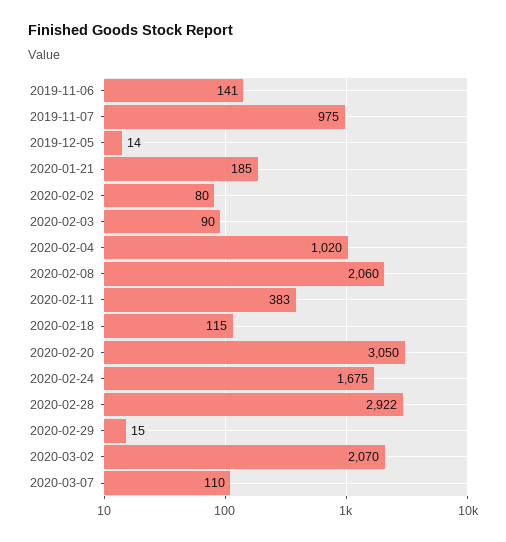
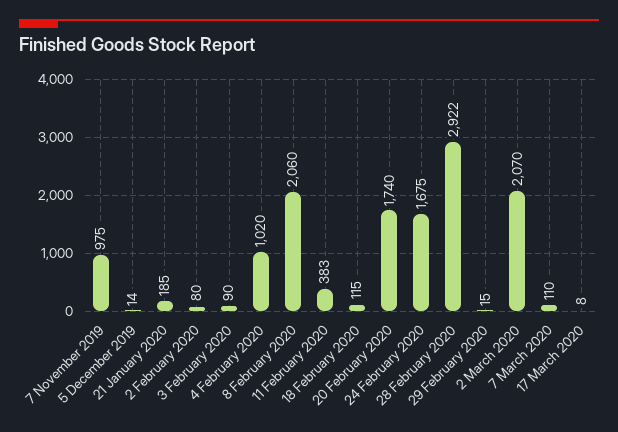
2019-11-06: 141 -> none
2020-02-20: 3050 -> 1740
17 March 2020: none -> 8

